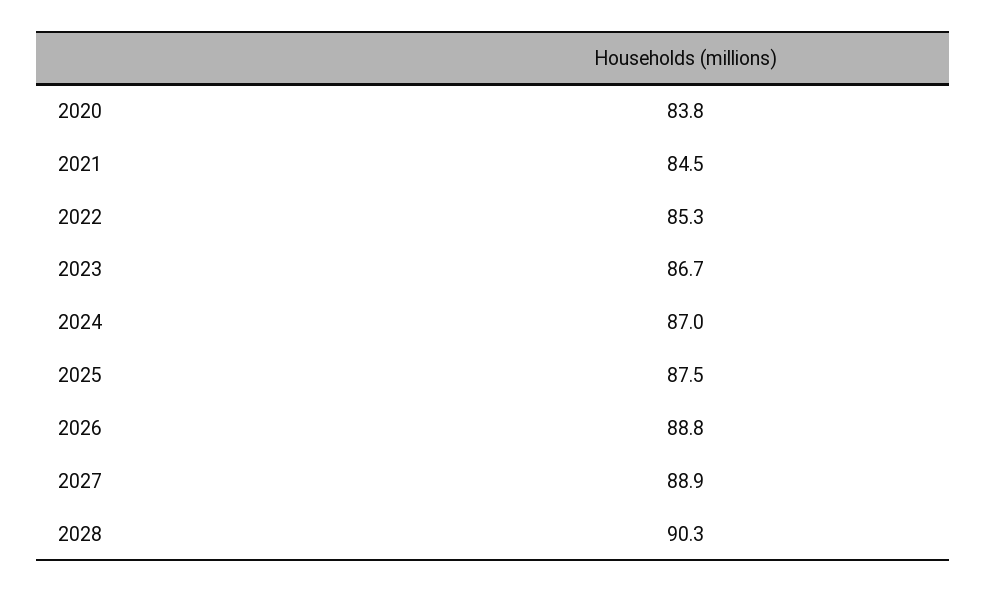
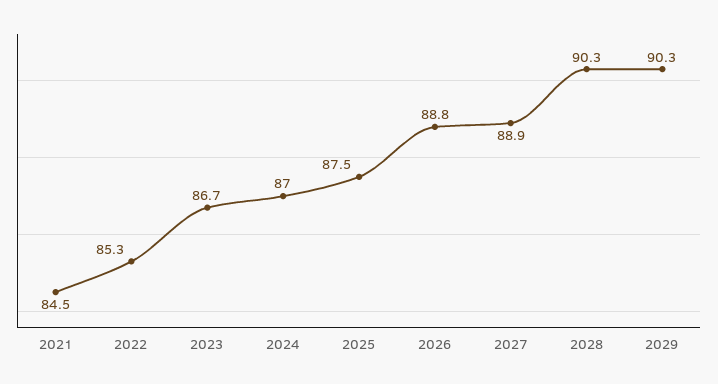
2020: 83.8 -> none
2029: none -> 90.3

